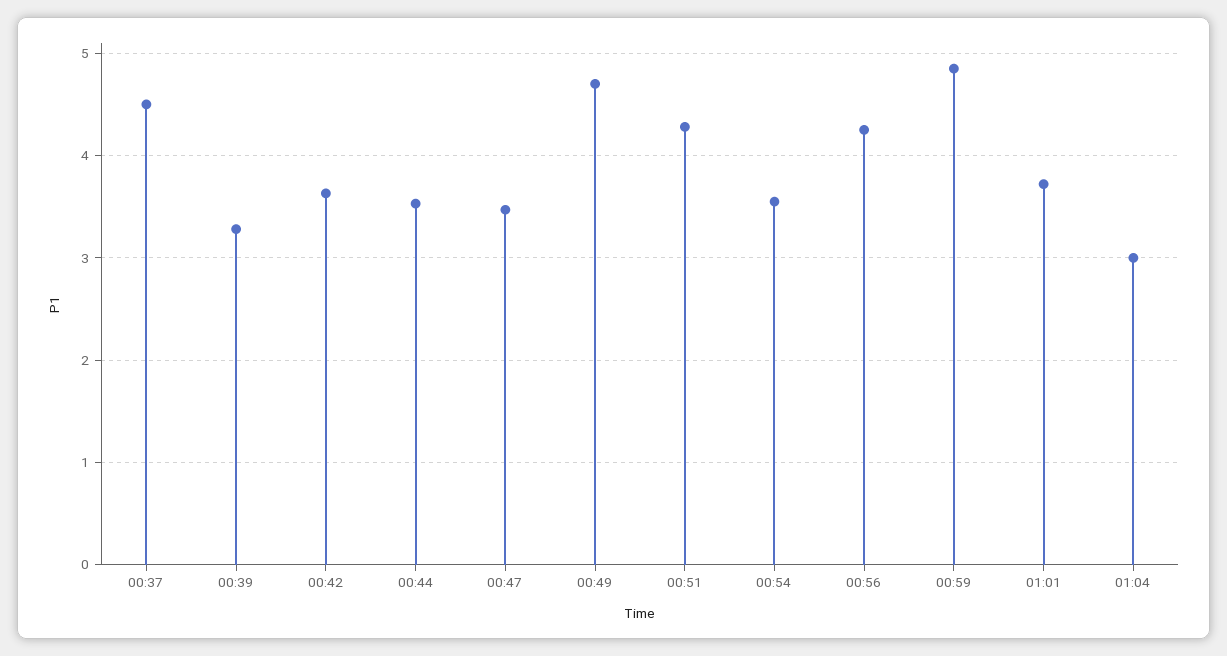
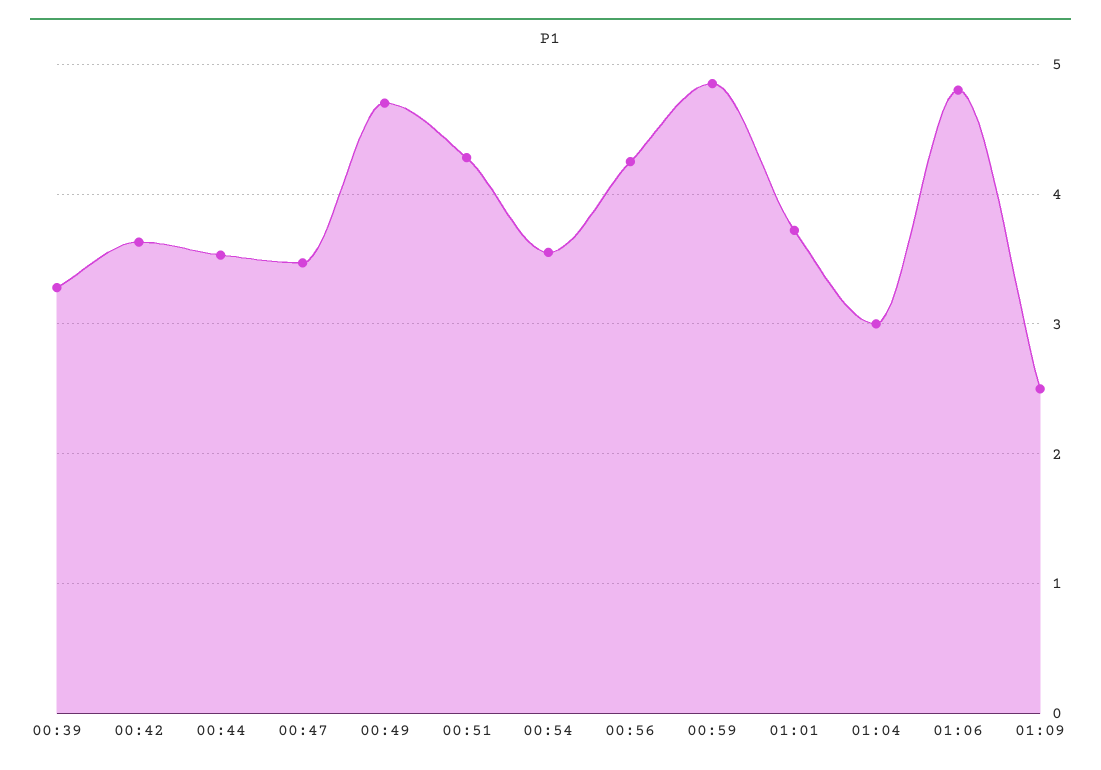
00:37: 4.5 -> none
01:06: none -> 4.8
01:09: none -> 2.5

